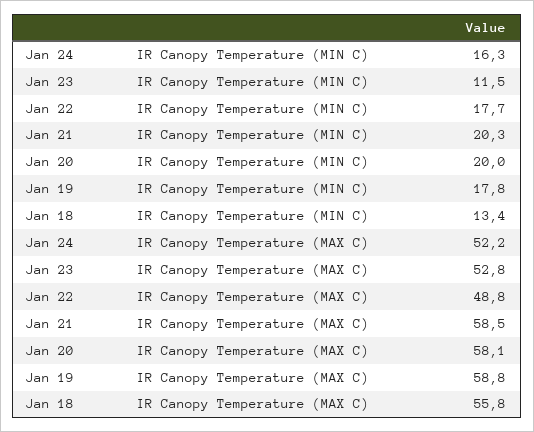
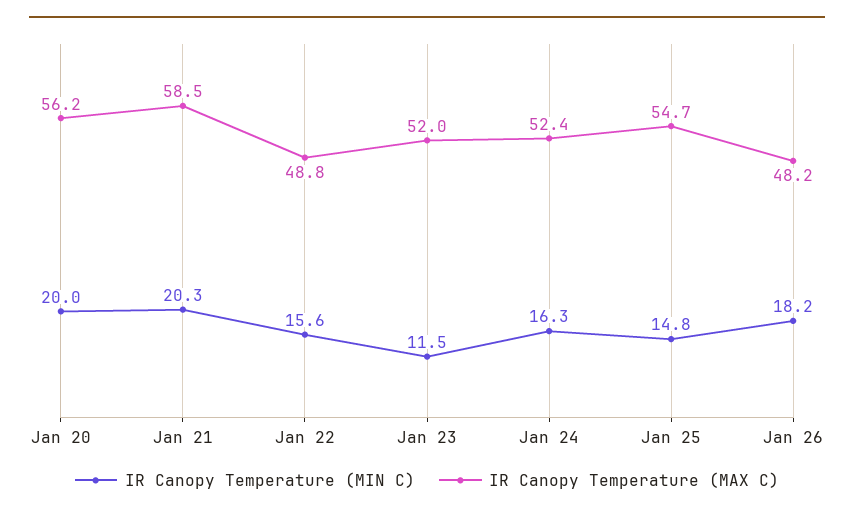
IR Canopy Temperature (MIN C), Jan 22: 17.7 -> 15.6
IR Canopy Temperature (MIN C), Jan 19: 17.8 -> none
IR Canopy Temperature (MIN C), Jan 18: 13.4 -> none
IR Canopy Temperature (MAX C), Jan 24: 52.2 -> 52.4
IR Canopy Temperature (MAX C), Jan 23: 52.8 -> 52
IR Canopy Temperature (MAX C), Jan 20: 58.1 -> 56.2
IR Canopy Temperature (MAX C), Jan 19: 58.8 -> none
IR Canopy Temperature (MAX C), Jan 18: 55.8 -> none
IR Canopy Temperature (MIN C), Jan 25: none -> 14.8
IR Canopy Temperature (MAX C), Jan 25: none -> 54.7
IR Canopy Temperature (MIN C), Jan 26: none -> 18.2
IR Canopy Temperature (MAX C), Jan 26: none -> 48.2

